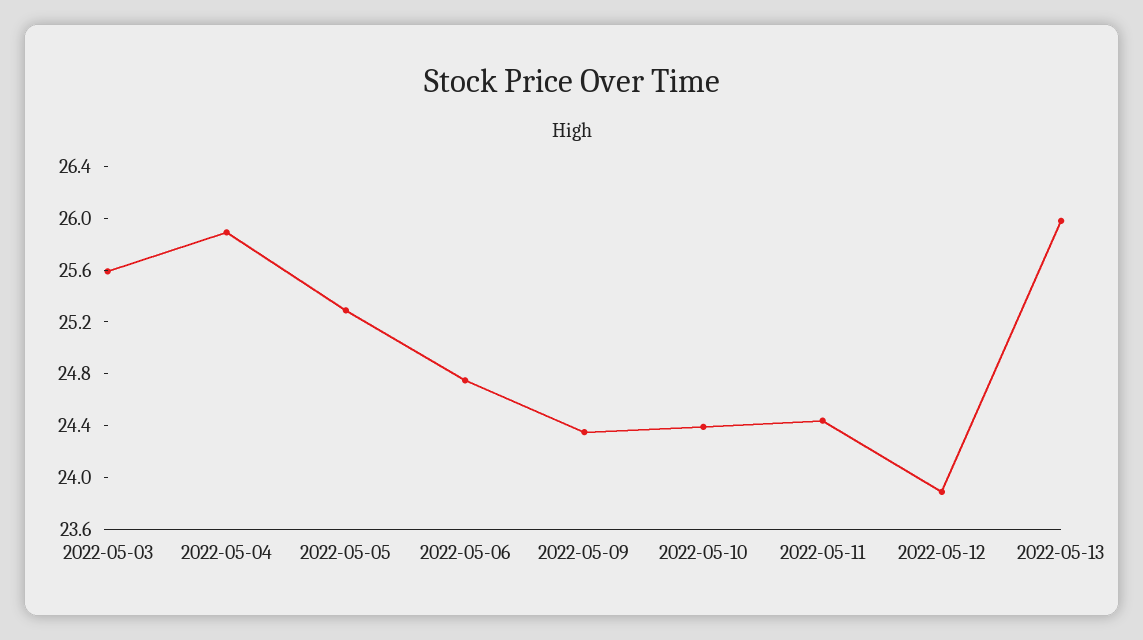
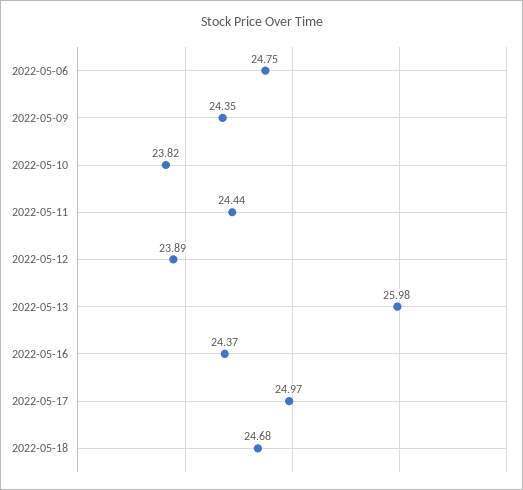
2022-05-03: 25.6 -> none
2022-05-04: 25.9 -> none
2022-05-05: 25.3 -> none
2022-05-10: 24.4 -> 23.82
2022-05-16: none -> 24.37
2022-05-17: none -> 24.97
2022-05-18: none -> 24.68

